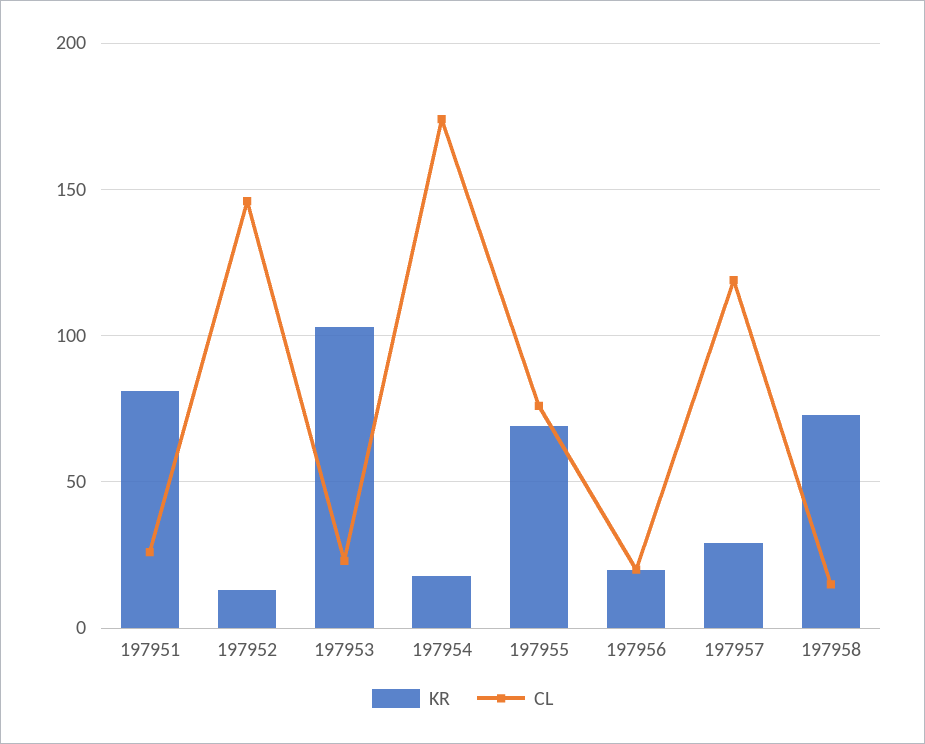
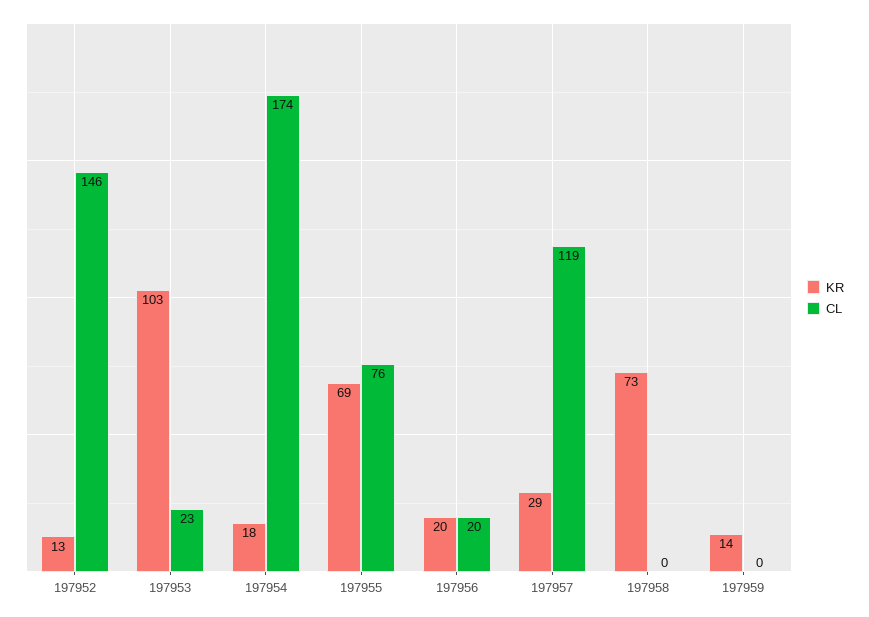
KR, 197951: 80 -> none
CL, 197951: 25 -> none
CL, 197958: 15 -> 0
KR, 197959: none -> 14
CL, 197959: none -> 0

